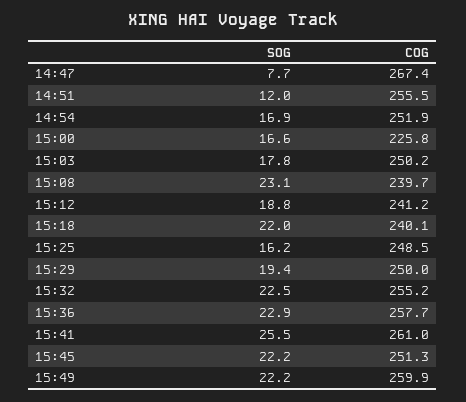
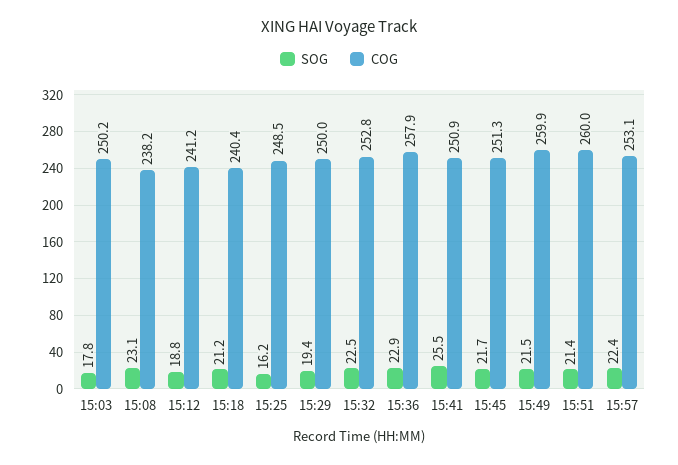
SOG, 14:47: 7.7 -> none
COG, 14:47: 267.4 -> none
SOG, 14:51: 12 -> none
COG, 14:51: 255.5 -> none
SOG, 14:54: 16.9 -> none
COG, 14:54: 251.9 -> none
SOG, 15:00: 16.6 -> none
COG, 15:00: 225.8 -> none
COG, 15:08: 239.7 -> 238.2
SOG, 15:18: 22 -> 21.2
COG, 15:18: 240.1 -> 240.4
COG, 15:32: 255.2 -> 252.8
COG, 15:36: 257.7 -> 257.9
COG, 15:41: 261 -> 250.9
SOG, 15:45: 22.2 -> 21.7
SOG, 15:49: 22.2 -> 21.5
SOG, 15:51: none -> 21.4
COG, 15:51: none -> 260
SOG, 15:57: none -> 22.4
COG, 15:57: none -> 253.1

